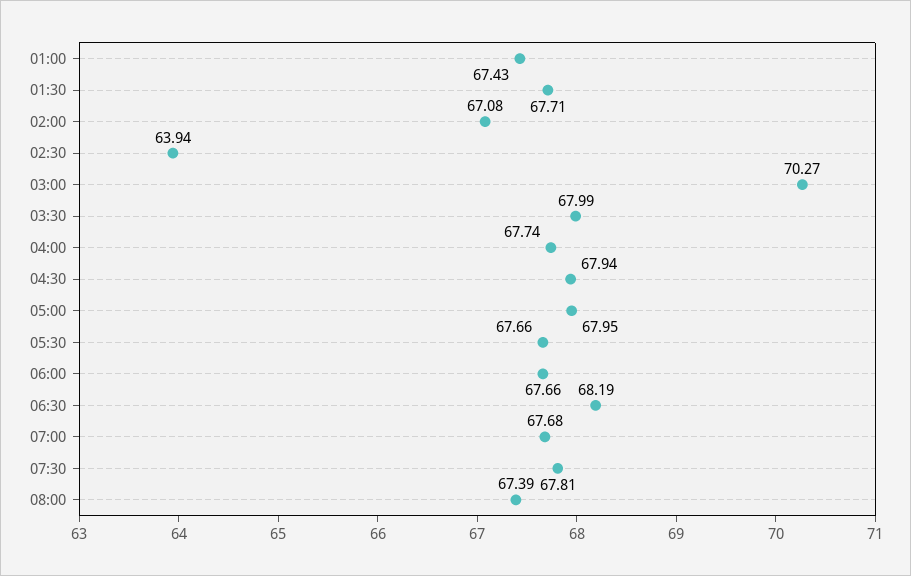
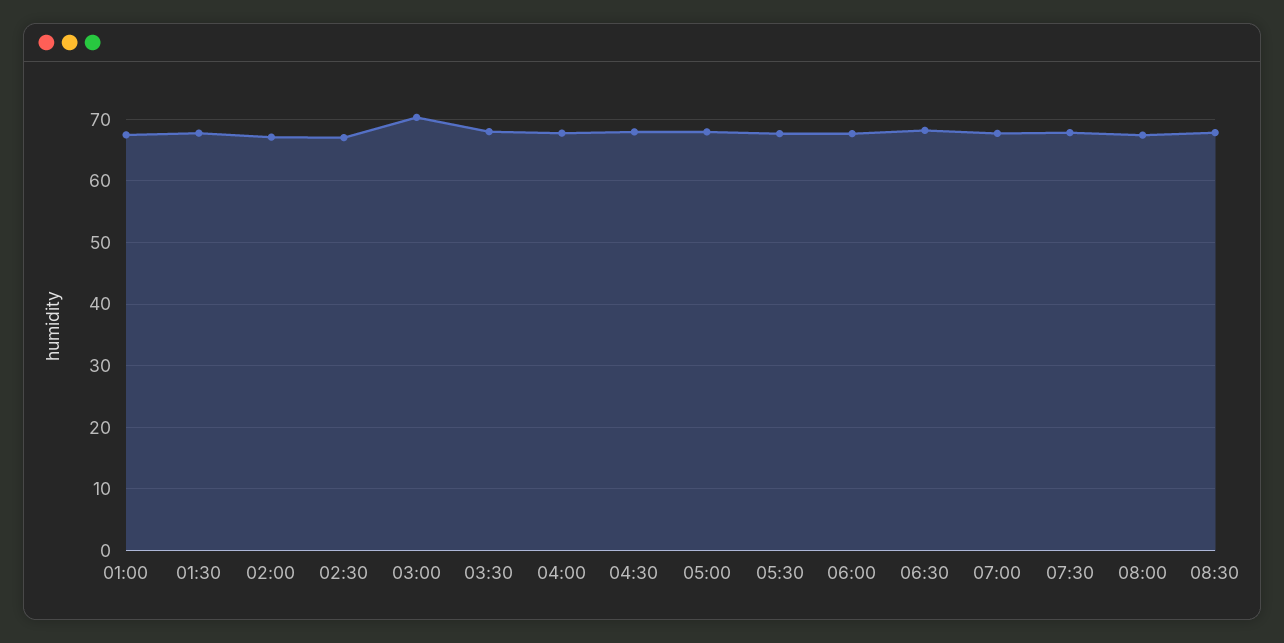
02:30: 63.94 -> 67
08:30: none -> 68

